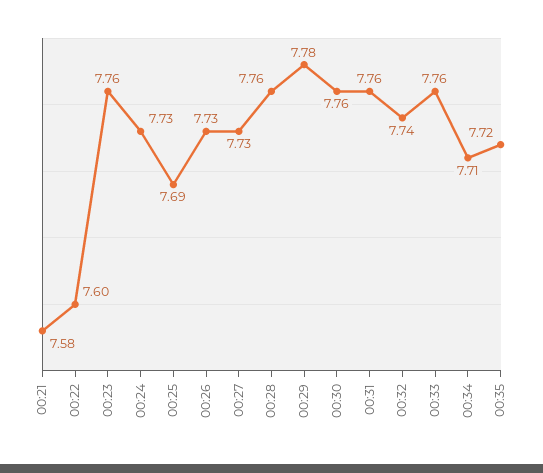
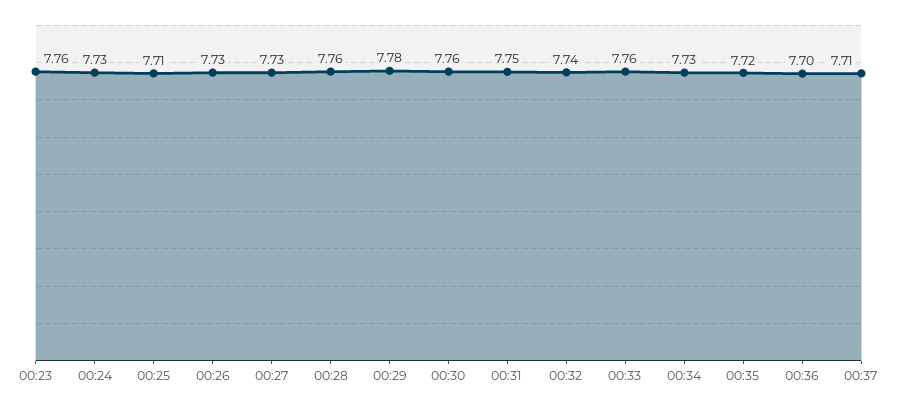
00:21: 7.58 -> none
00:22: 7.6 -> none
00:25: 7.69 -> 7.71
00:31: 7.76 -> 7.75
00:34: 7.71 -> 7.73
00:36: none -> 7.7
00:37: none -> 7.71

